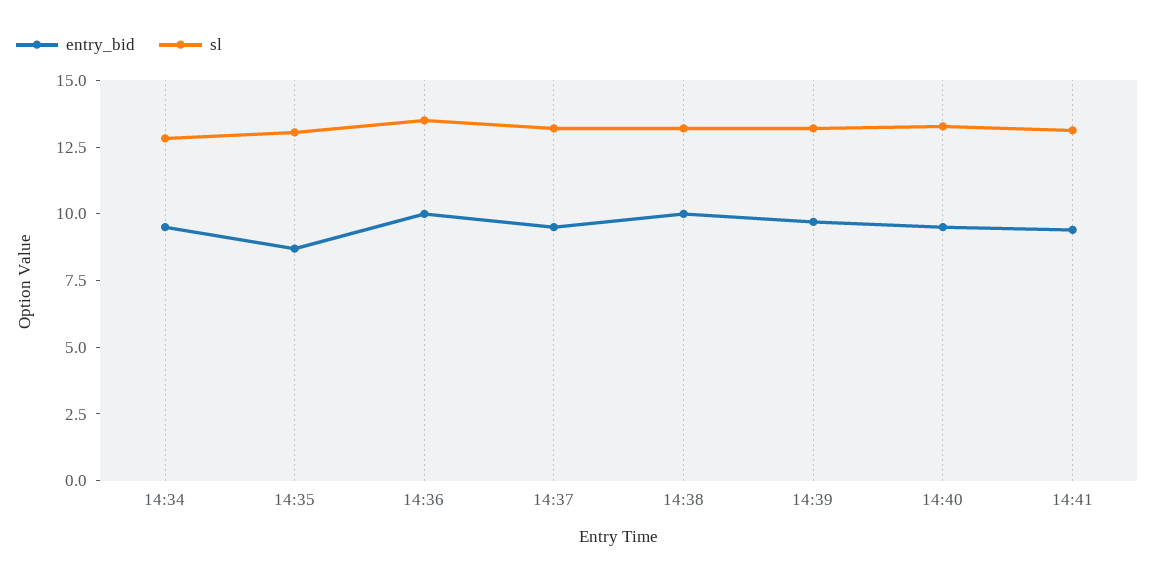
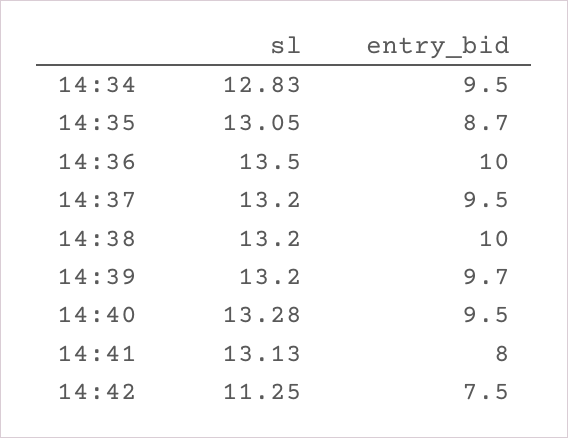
entry_bid, 14:41: 9.5 -> 8
sl, 14:42: none -> 11.25
entry_bid, 14:42: none -> 7.5

